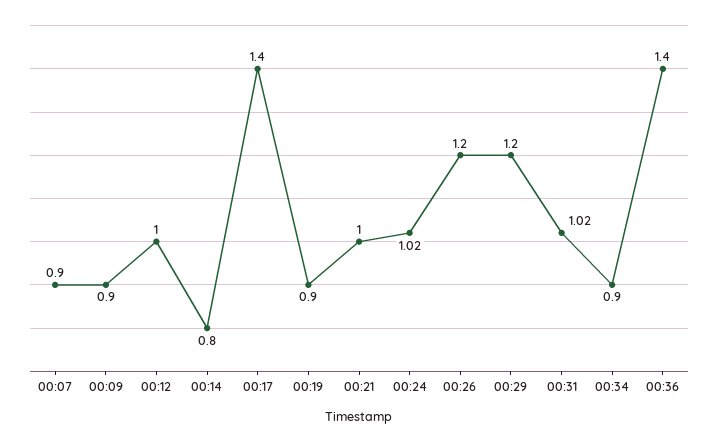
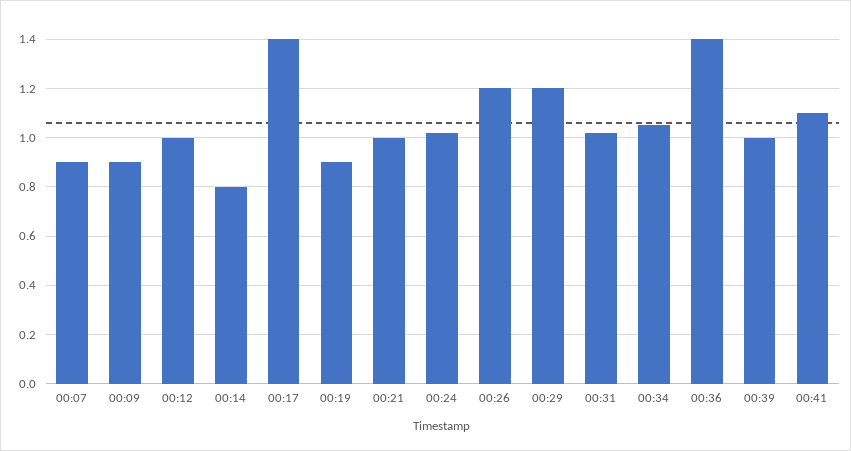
00:34: 0.9 -> 1.05
00:39: none -> 1
00:41: none -> 1.1

